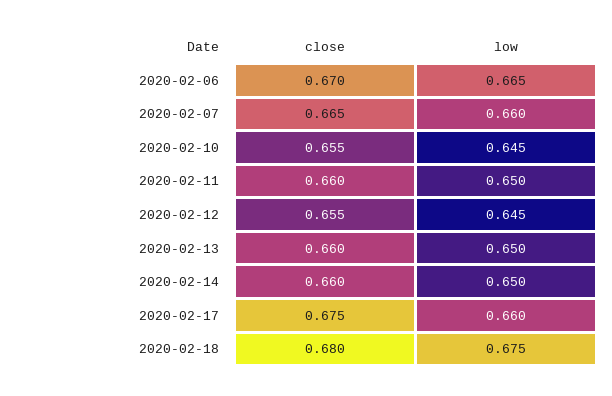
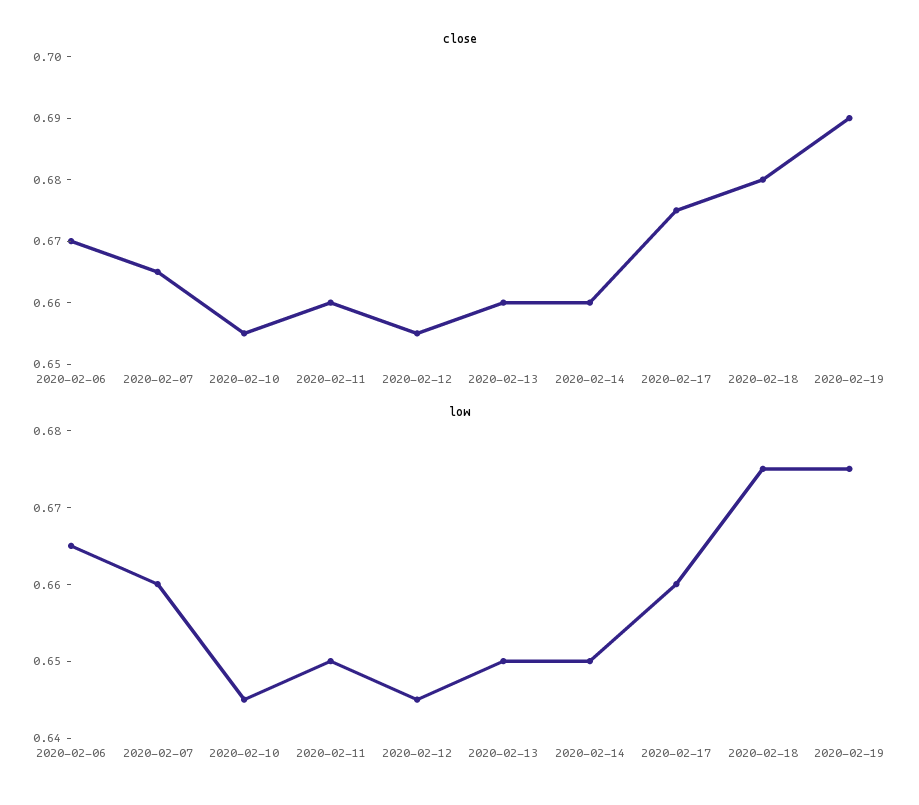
close, 2020-02-19: none -> 0.69
low, 2020-02-19: none -> 0.675

